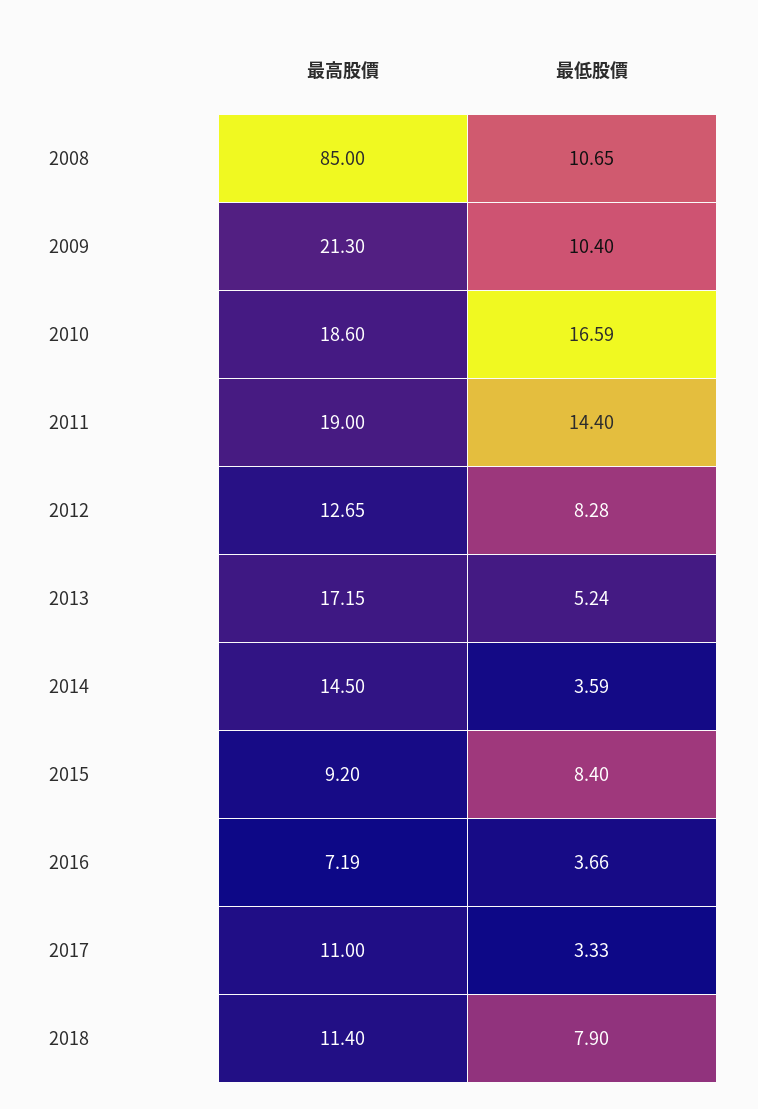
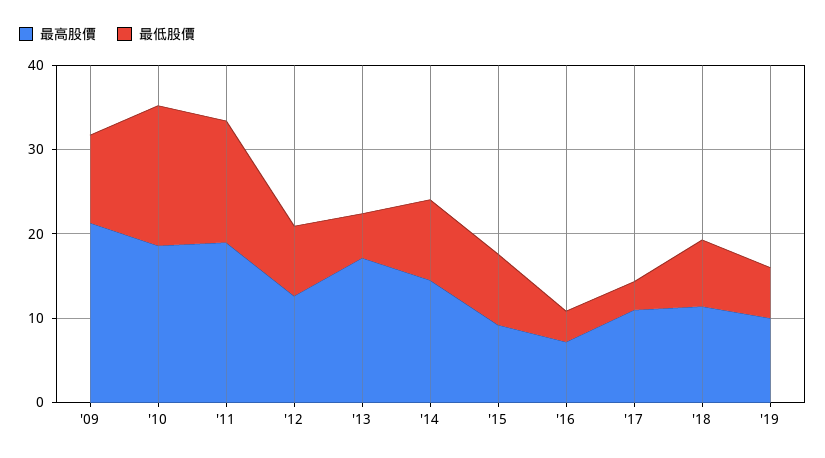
最高股價, 2008: 85 -> none
最低股價, 2008: 10.65 -> none
最低股價, 2014: 3.59 -> 10
最高股價, '19: none -> 10
最低股價, '19: none -> 6

